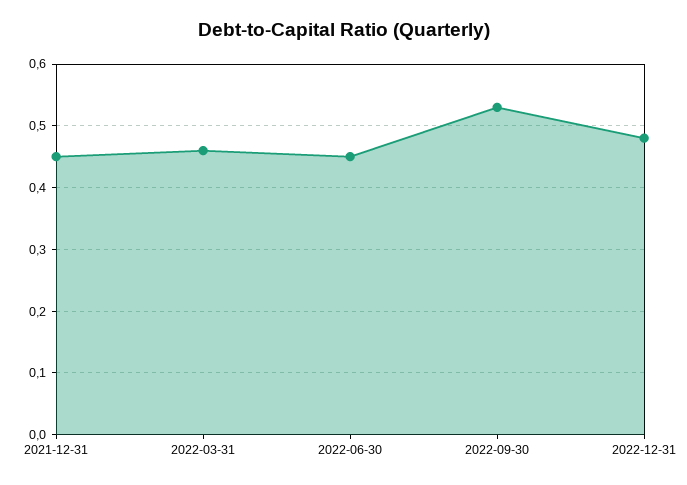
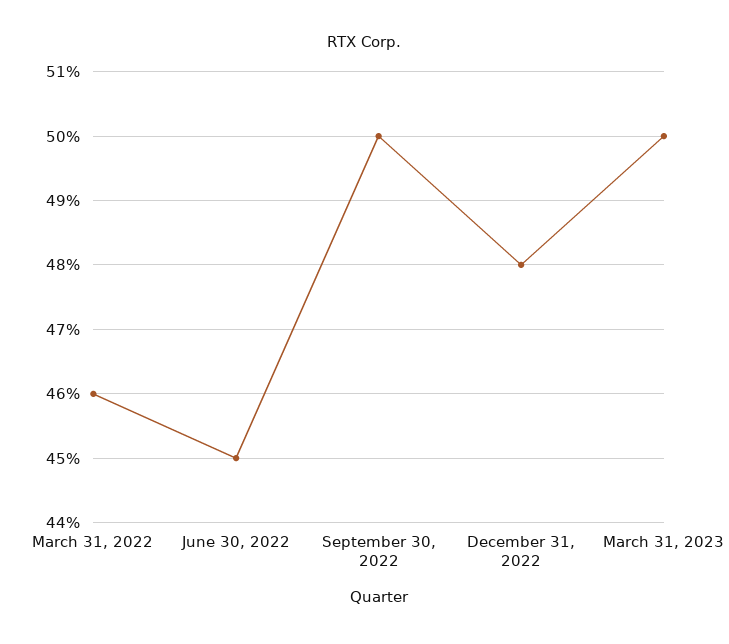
2021-12-31: 0.45 -> none
2022-09-30: 0.53 -> 0.5
March 31, 2023: none -> 0.5

